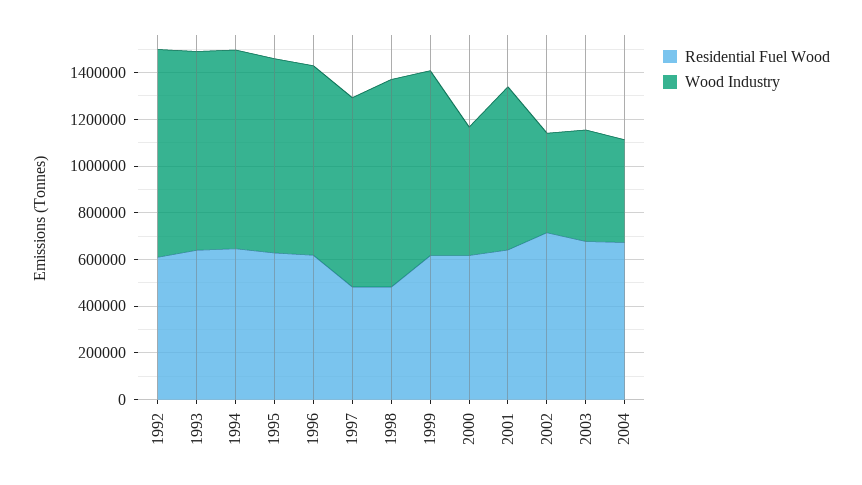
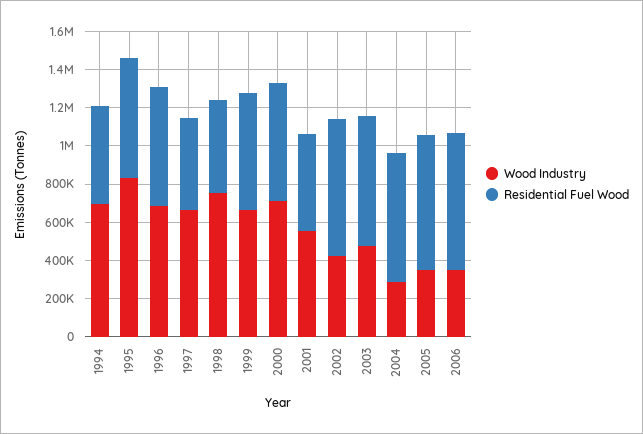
Residential Fuel Wood, 1992: 600000 -> none
Wood Industry, 1992: 900000 -> none
Residential Fuel Wood, 1993: 650000 -> none
Wood Industry, 1993: 850000 -> none
Residential Fuel Wood, 1994: 650000 -> 500000
Wood Industry, 1994: 850000 -> 700000
Wood Industry, 1996: 800000 -> 700000
Wood Industry, 1997: 800000 -> 650000
Wood Industry, 1998: 900000 -> 750000
Wood Industry, 1999: 800000 -> 650000
Wood Industry, 2000: 550000 -> 700000
Residential Fuel Wood, 2001: 650000 -> 500000
Wood Industry, 2001: 700000 -> 550000
Wood Industry, 2004: 450000 -> 300000
Wood Industry, 2005: none -> 350000
Residential Fuel Wood, 2005: none -> 700000
Wood Industry, 2006: none -> 350000
Residential Fuel Wood, 2006: none -> 700000

